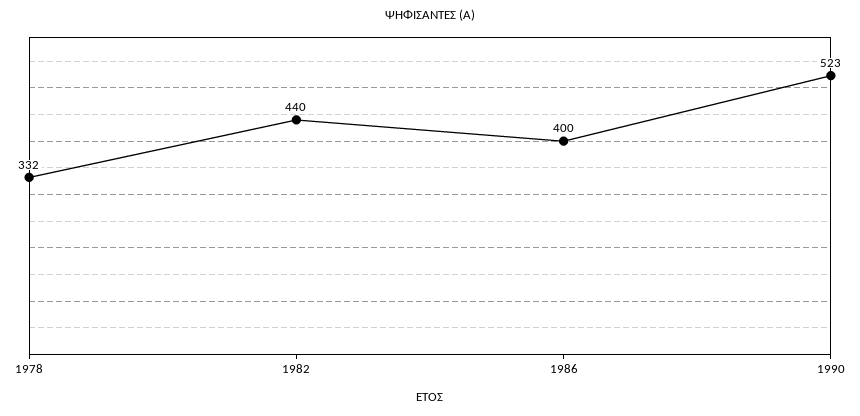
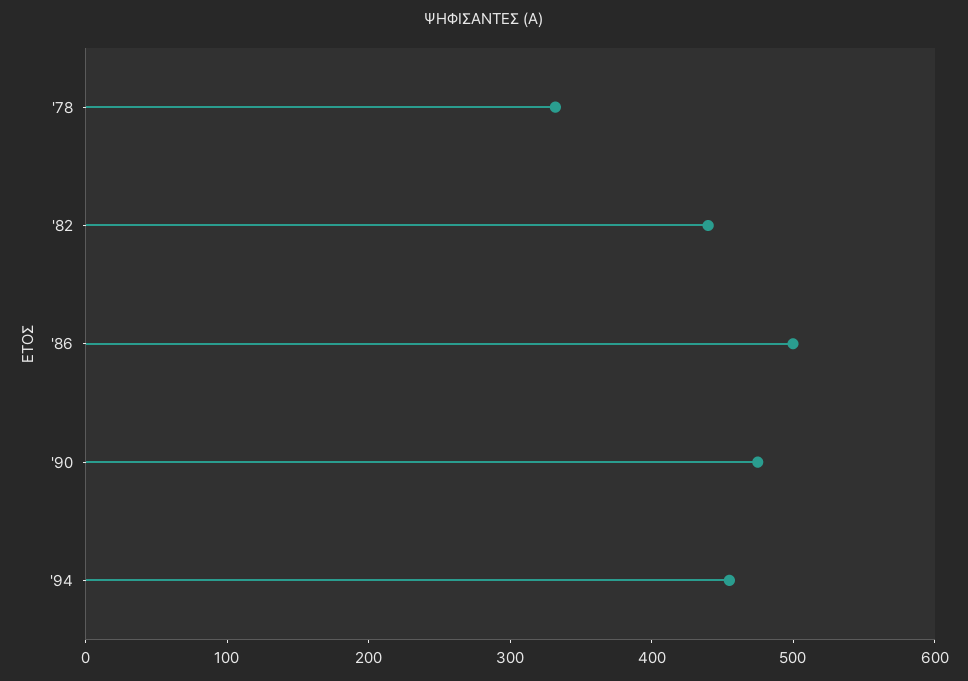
1986: 400 -> 500
1990: 523 -> 480
'94: none -> 460

